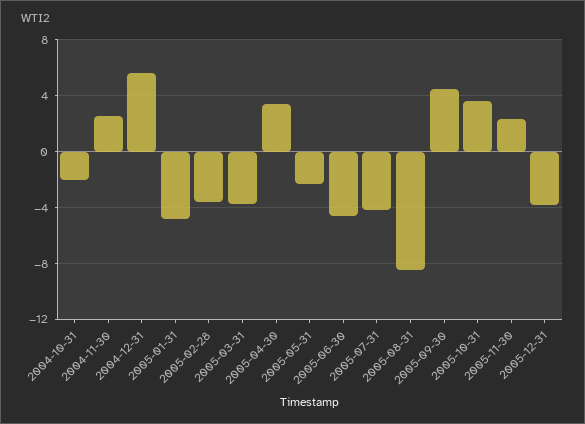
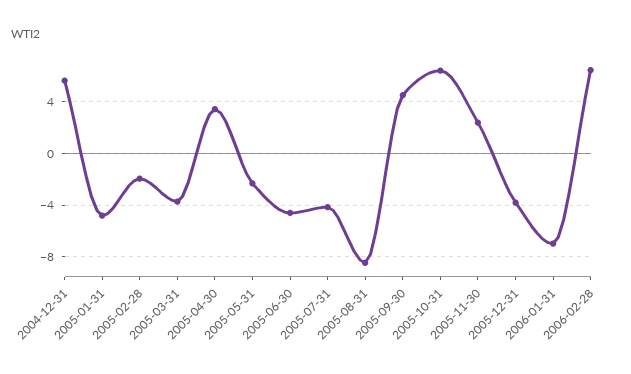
2004-10-31: -2 -> none
2004-11-30: 2.5 -> none
2005-02-28: -3.5 -> -2
2005-10-31: 3.5 -> 6.5
2006-01-31: none -> -7
2006-02-28: none -> 6.5

